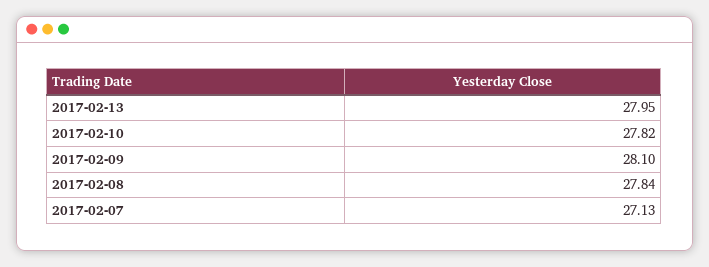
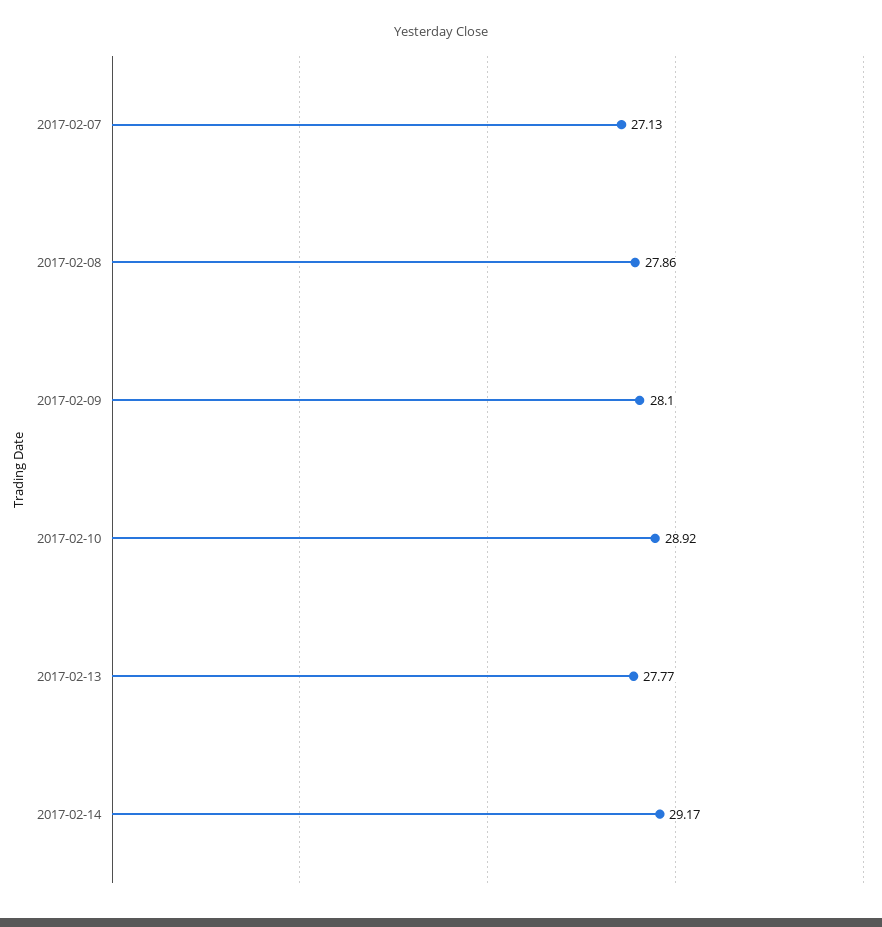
2017-02-13: 27.95 -> 27.77
2017-02-10: 27.82 -> 28.92
2017-02-08: 27.84 -> 27.86
2017-02-14: none -> 29.17

